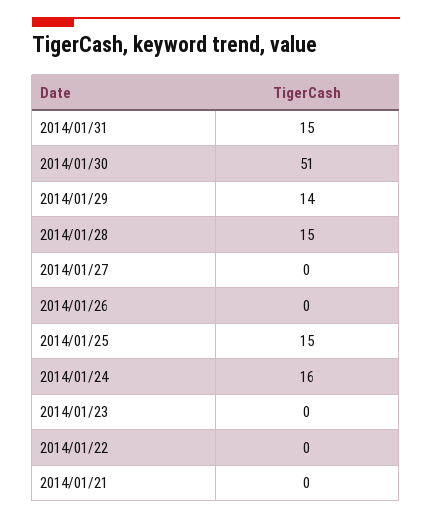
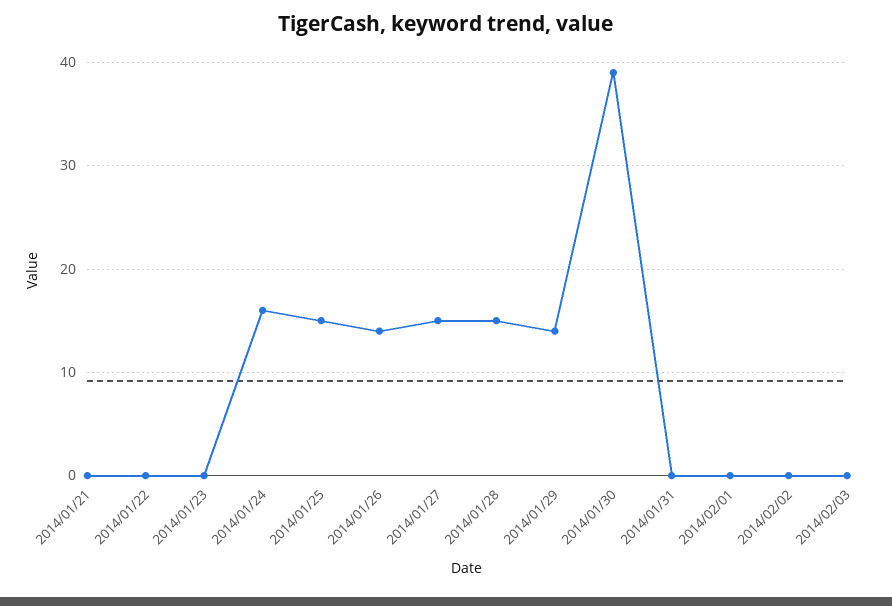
2014/01/31: 15 -> 0
2014/01/30: 51 -> 39
2014/01/27: 0 -> 15
2014/01/26: 0 -> 14
2014/02/01: none -> 0
2014/02/02: none -> 0
2014/02/03: none -> 0

